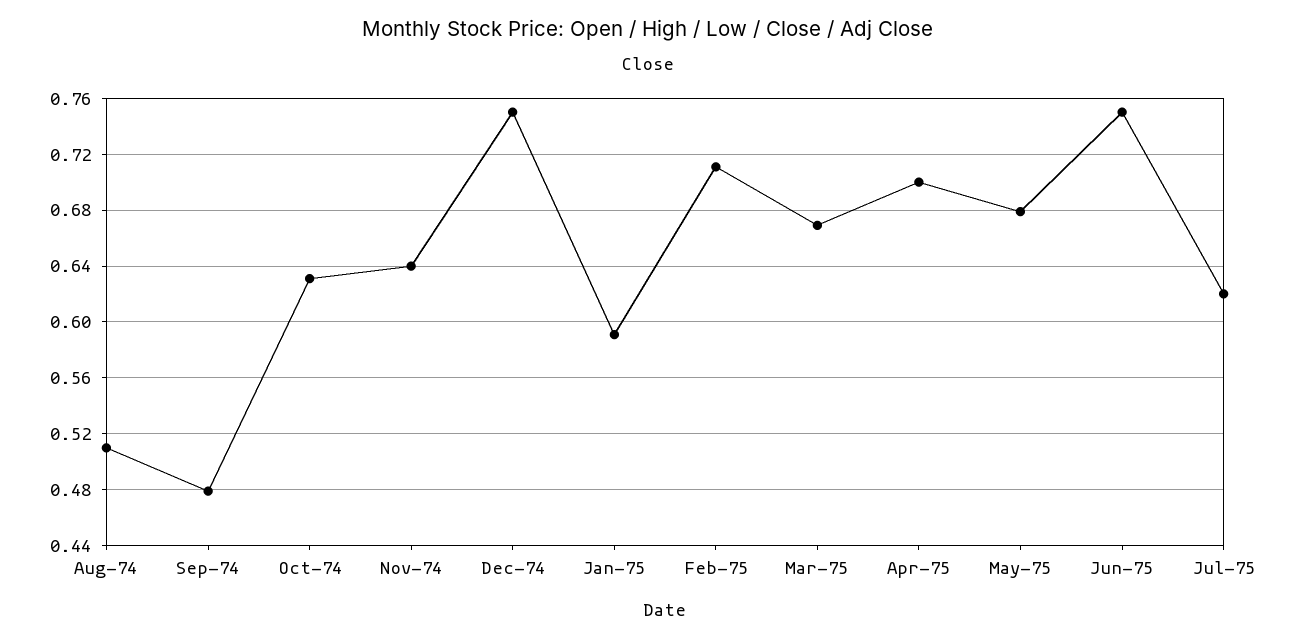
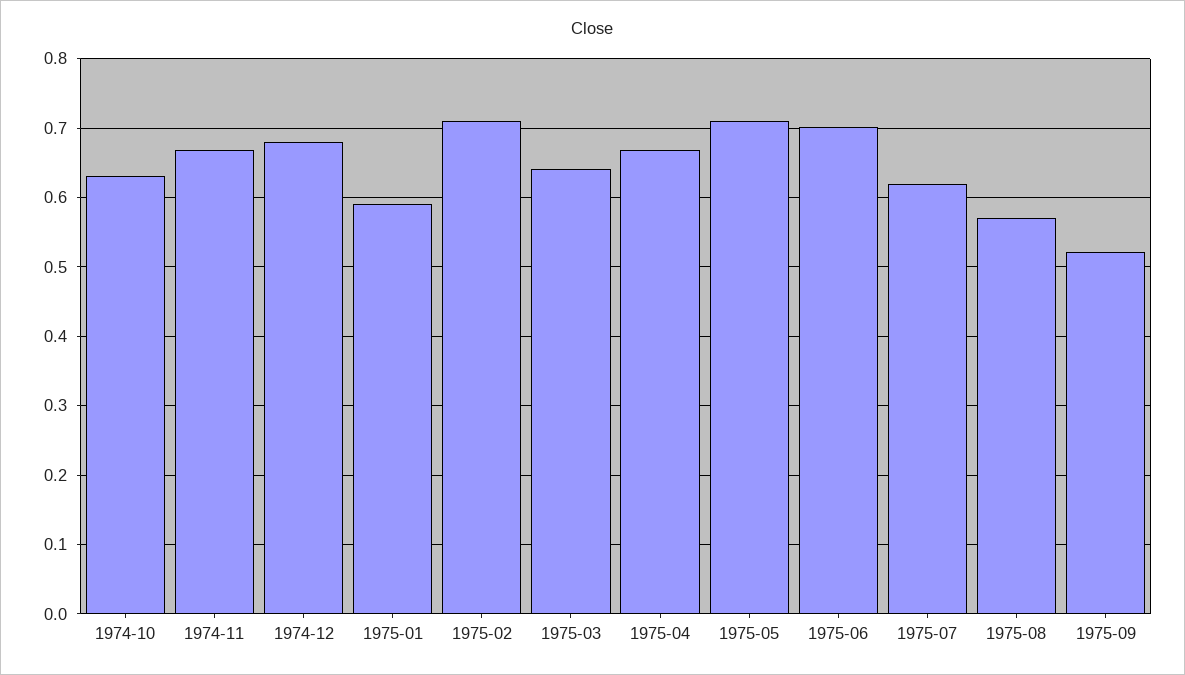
Aug-74: 0.51 -> none
Sep-74: 0.48 -> none
Nov-74: 0.64 -> 0.67
Dec-74: 0.75 -> 0.68
Mar-75: 0.67 -> 0.64
Apr-75: 0.7 -> 0.67
May-75: 0.68 -> 0.71
Jun-75: 0.75 -> 0.7
1975-08: none -> 0.57
1975-09: none -> 0.52

